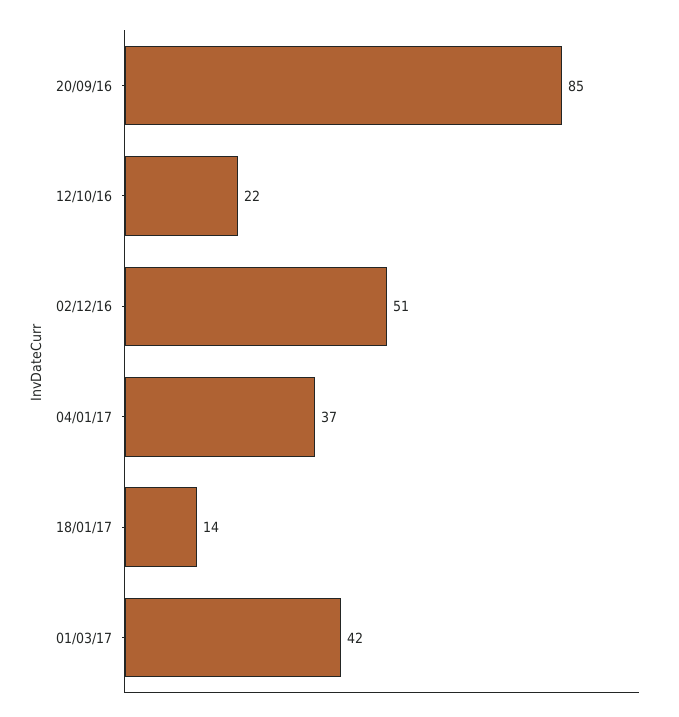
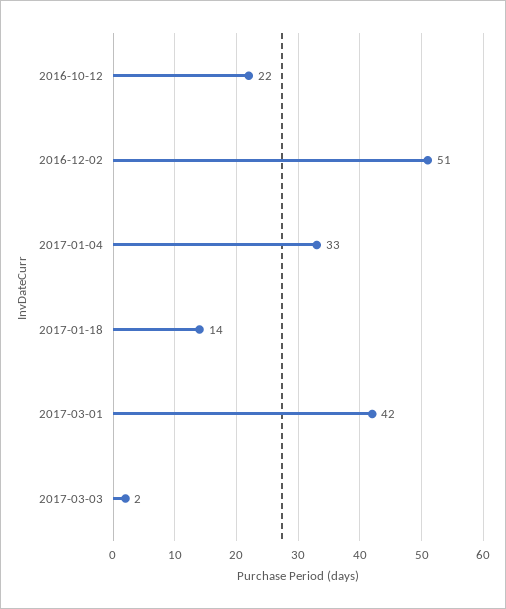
20/09/16: 85 -> none
04/01/17: 37 -> 33
2017-03-03: none -> 2

